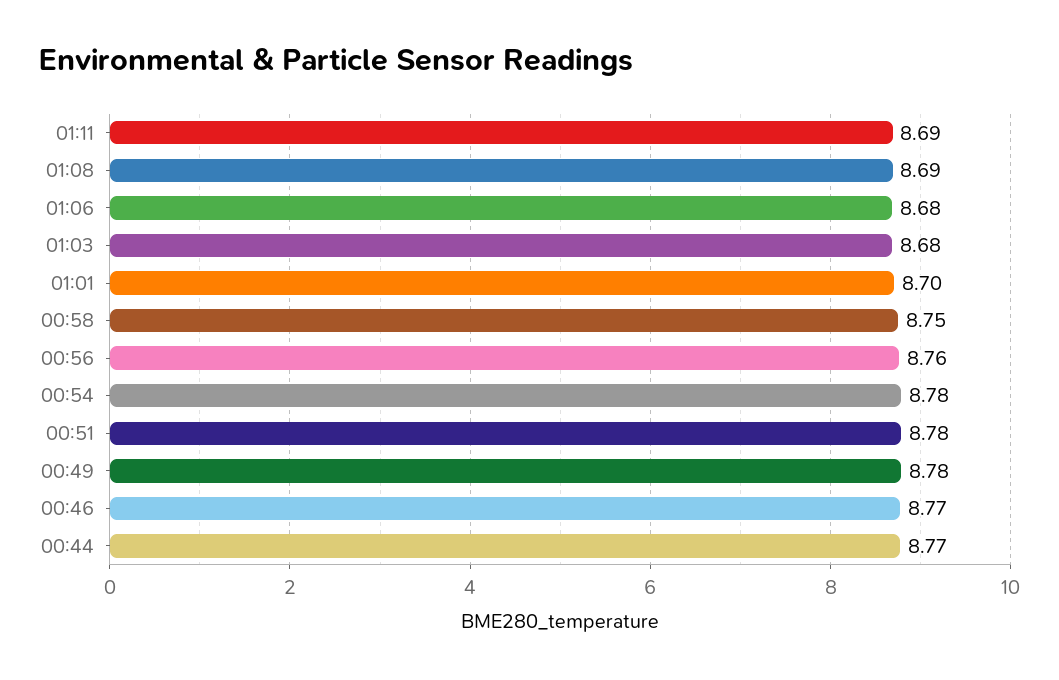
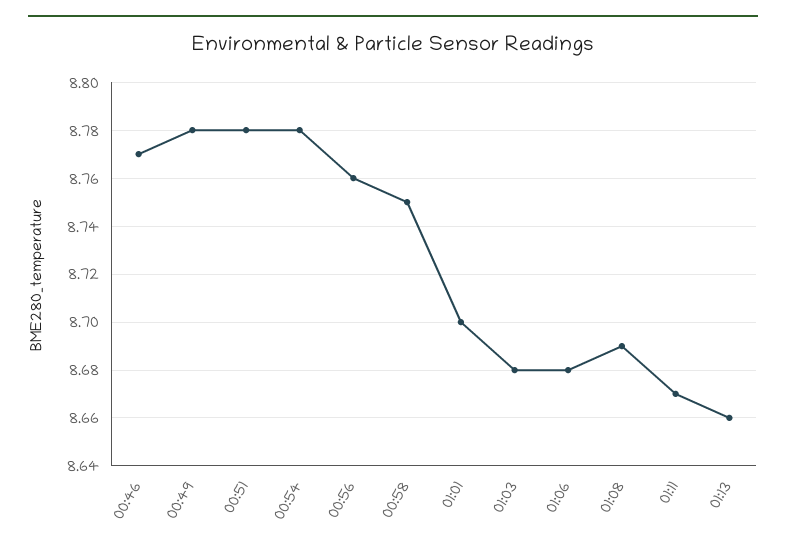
01:11: 8.69 -> 8.67
00:44: 8.77 -> none
01:13: none -> 8.66

